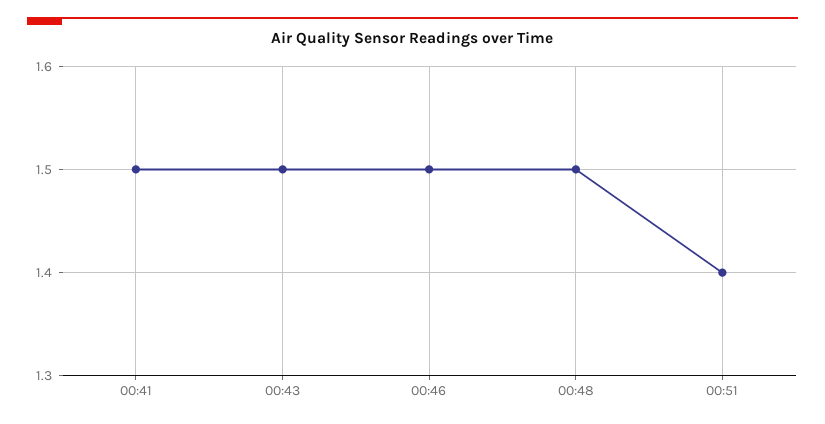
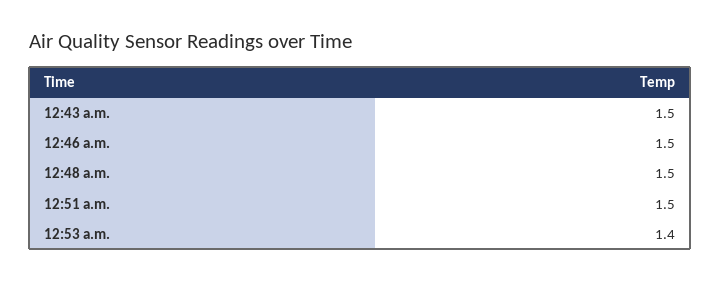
00:41: 1.5 -> none
00:51: 1.4 -> 1.5
12:53 a.m.: none -> 1.4

